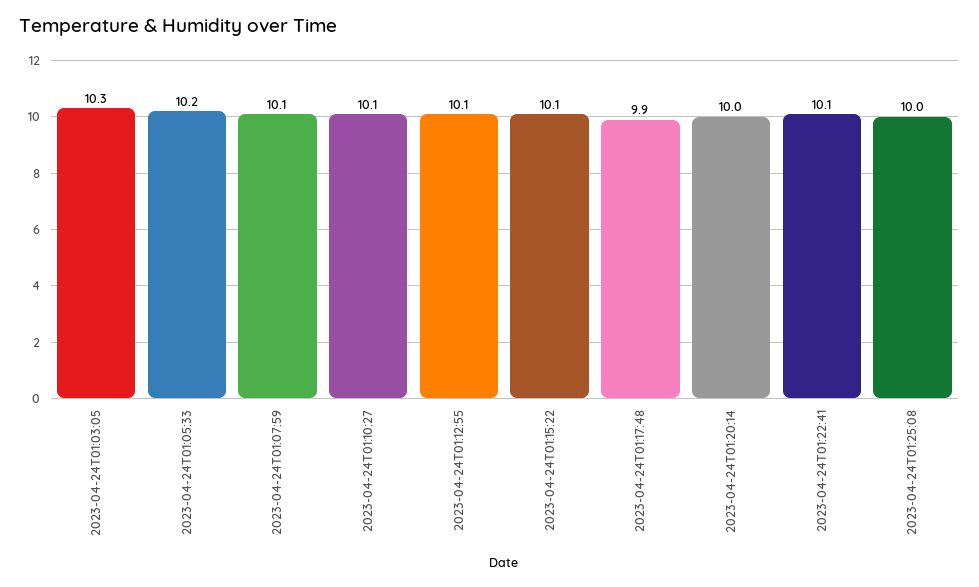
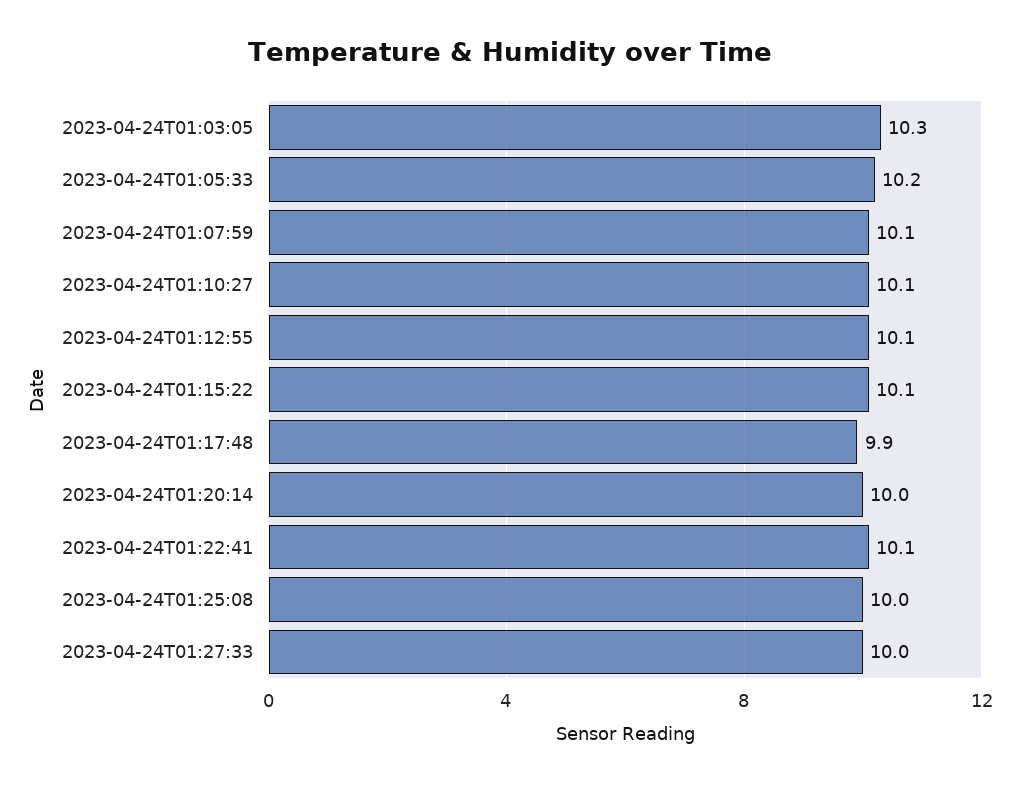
2023-04-24T01:27:33: none -> 10

